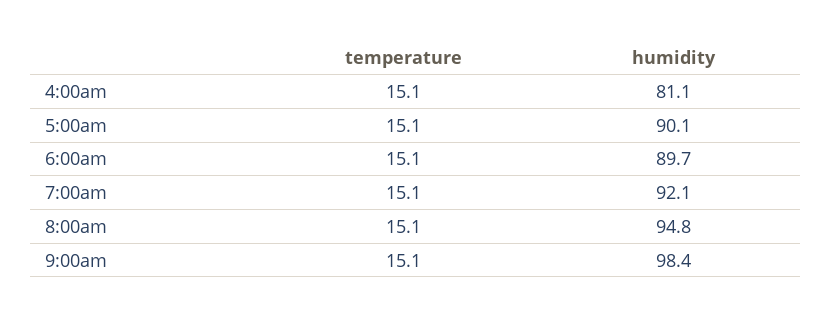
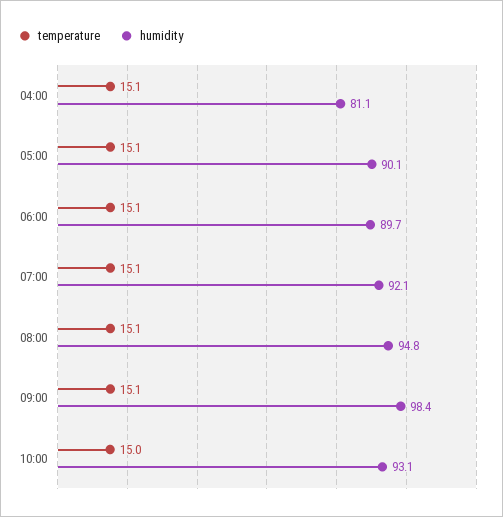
temperature, 10:00: none -> 15
humidity, 10:00: none -> 93.1

